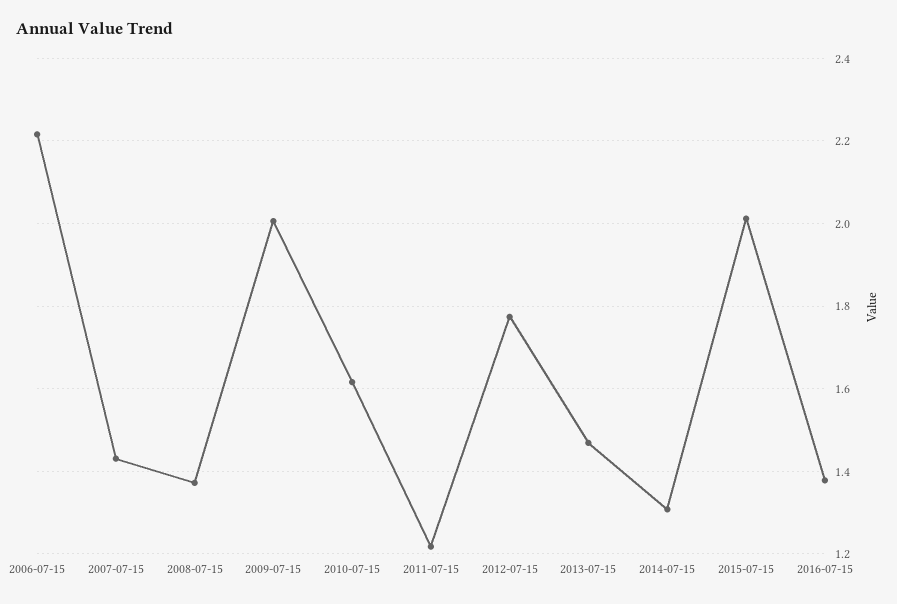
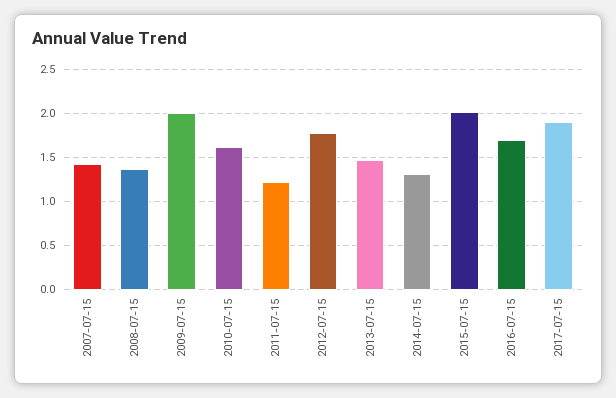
2006-07-15: 2.22 -> none
2016-07-15: 1.38 -> 1.7
2017-07-15: none -> 1.9

